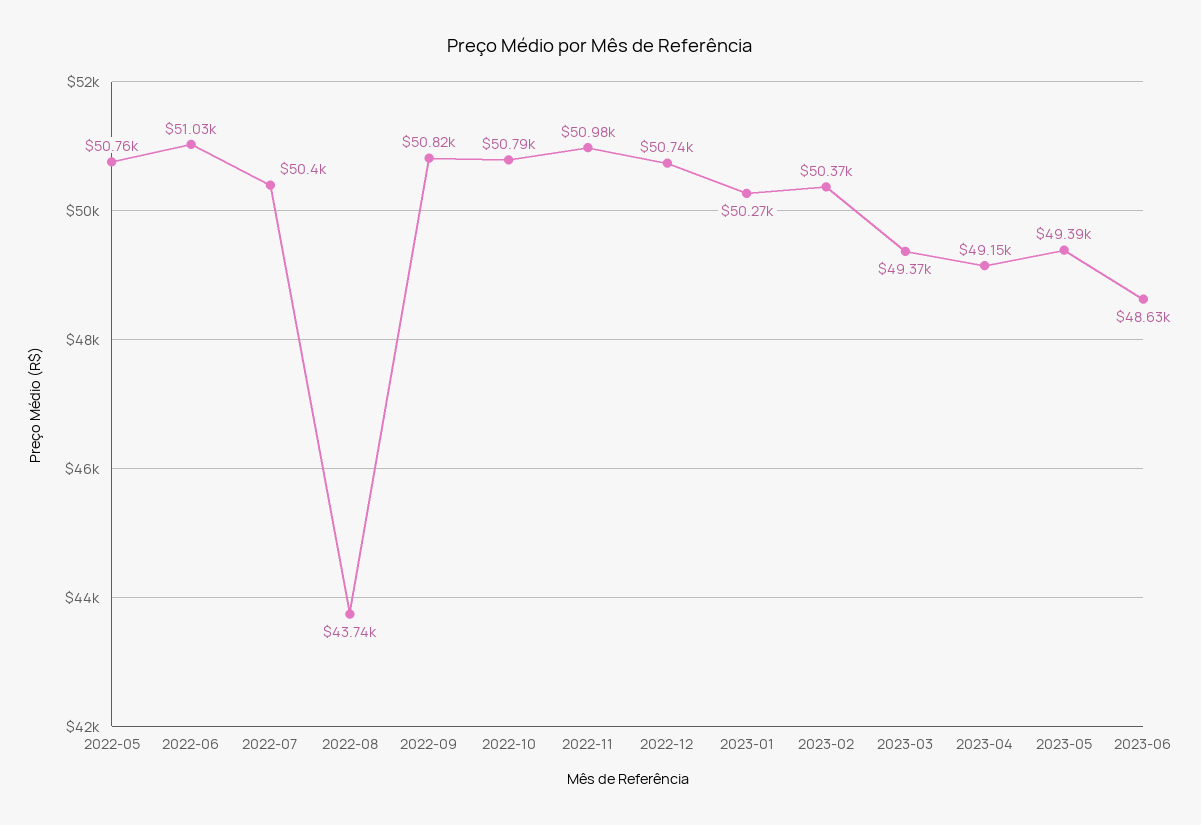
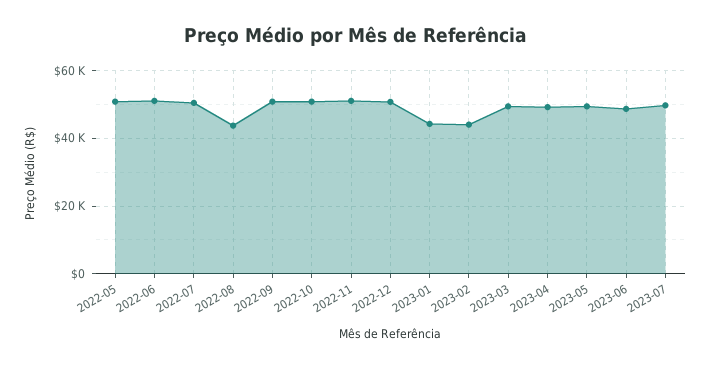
2023-01: 50270 -> 44000
2023-02: 50370 -> 44000
2023-07: none -> 50000

